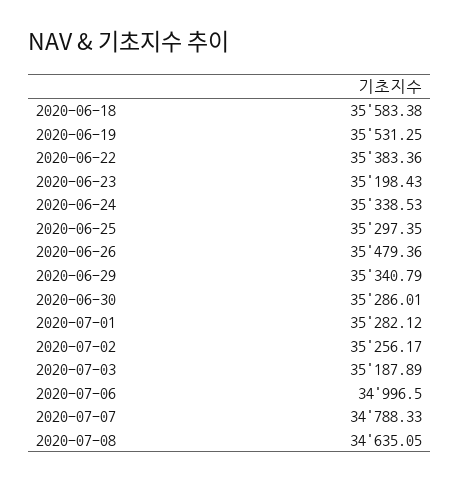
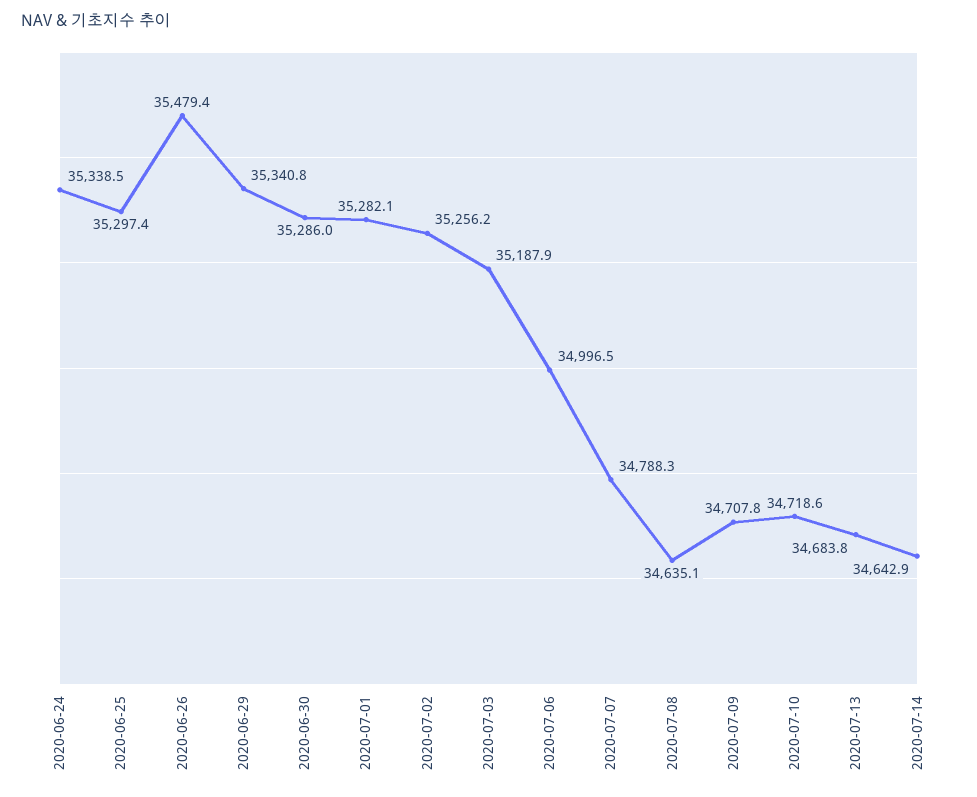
2020-06-18: 35583.38 -> none
2020-06-19: 35531.25 -> none
2020-06-22: 35383.36 -> none
2020-06-23: 35198.43 -> none
2020-07-09: none -> 34707.8
2020-07-10: none -> 34718.6
2020-07-13: none -> 34683.8
2020-07-14: none -> 34642.9

